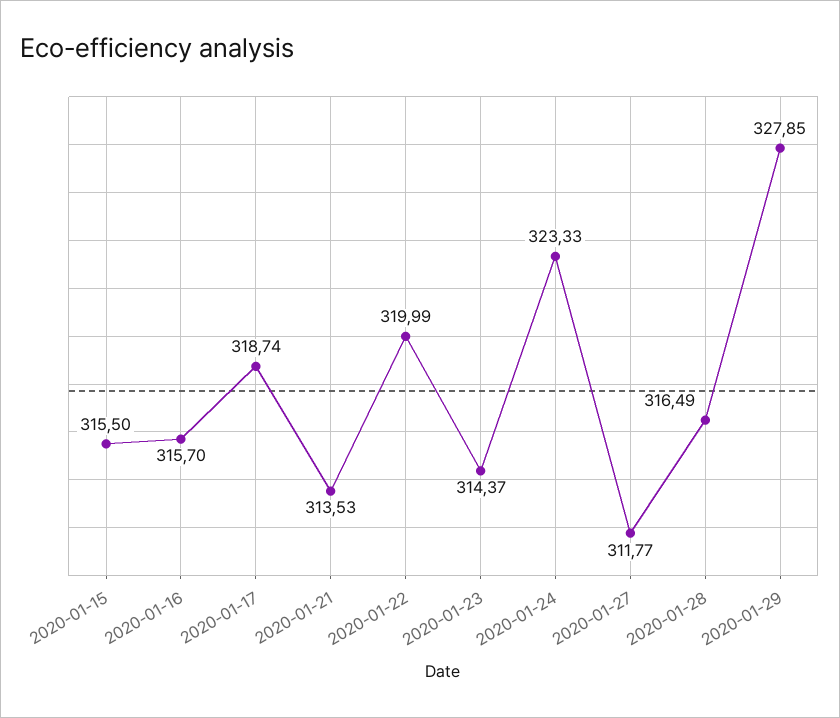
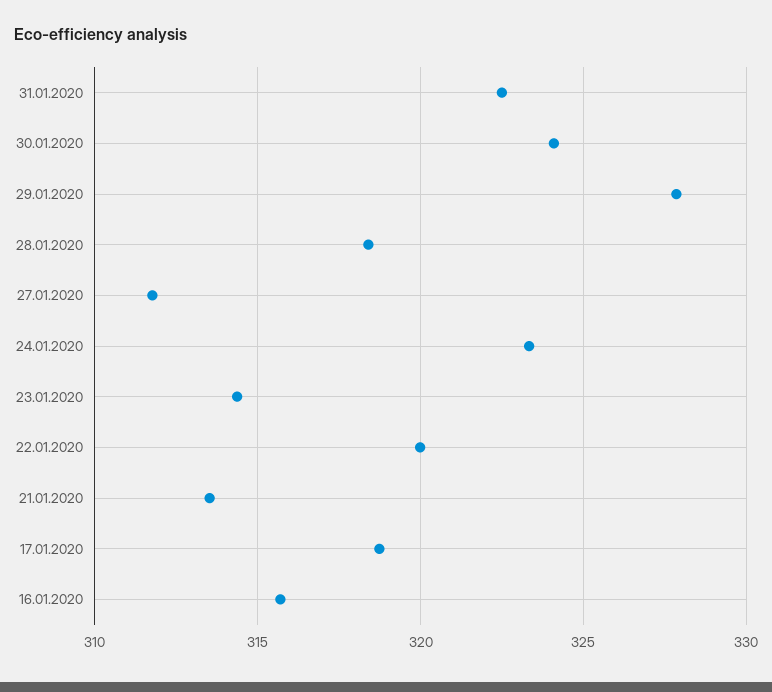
2020-01-15: 315.5 -> none
2020-01-28: 316.49 -> 318.5
31.01.2020: none -> 322.5
30.01.2020: none -> 324

